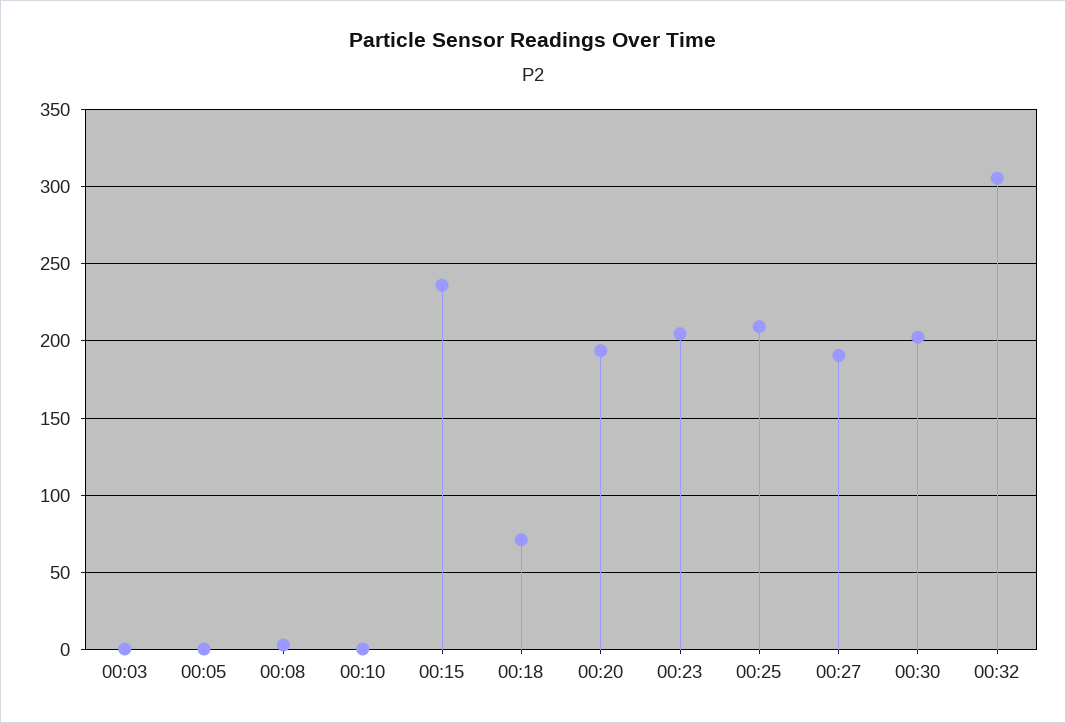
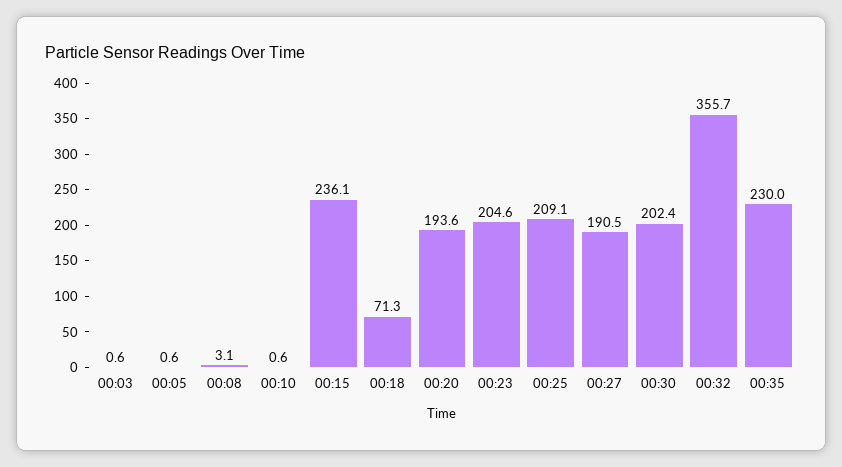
00:32: 305 -> 355.7
00:35: none -> 230

